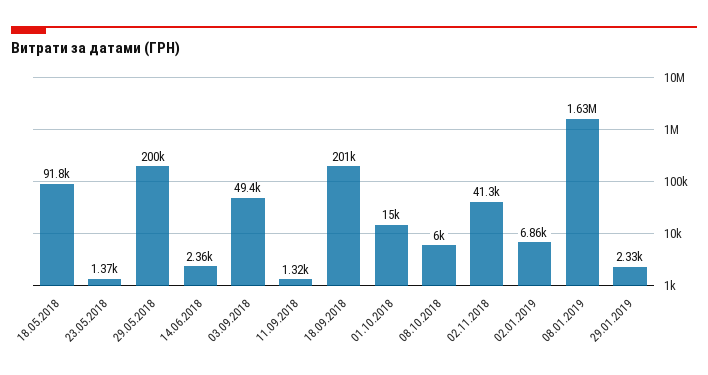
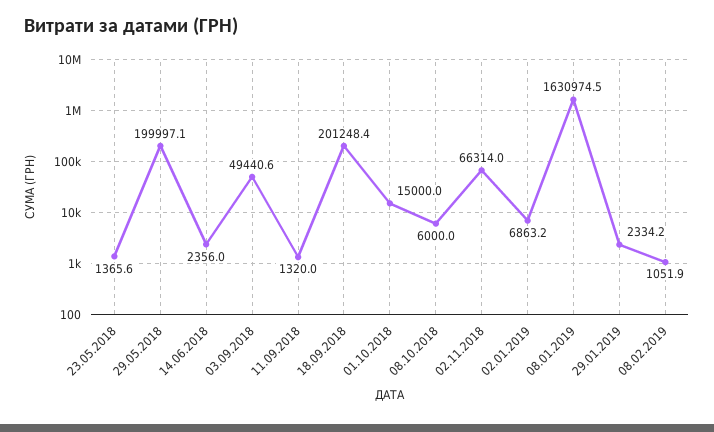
18.05.2018: 91800 -> none
02.11.2018: 41300 -> 66314
08.02.2019: none -> 1051.9

